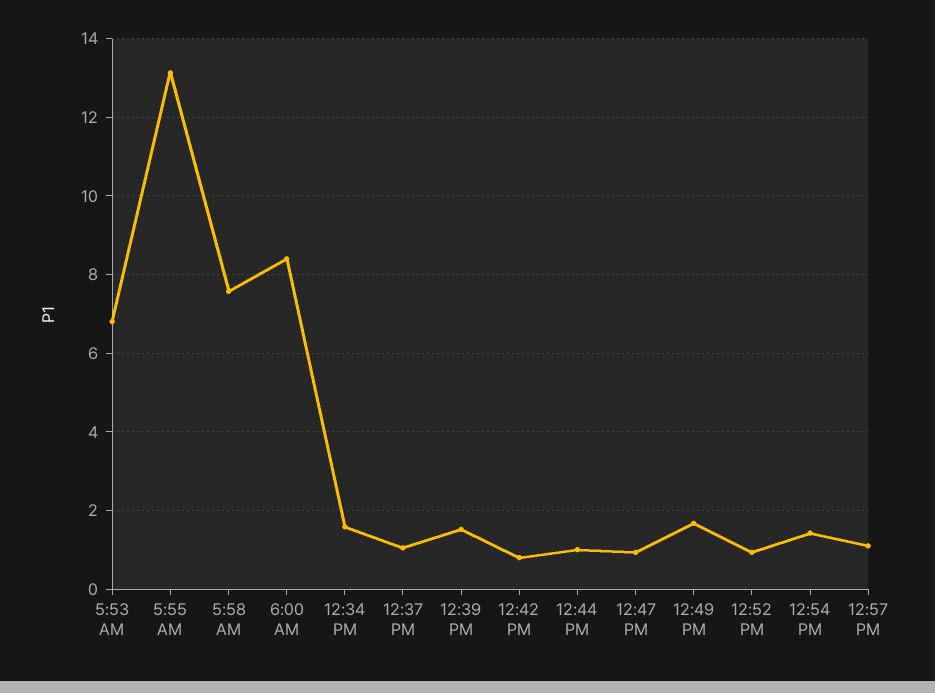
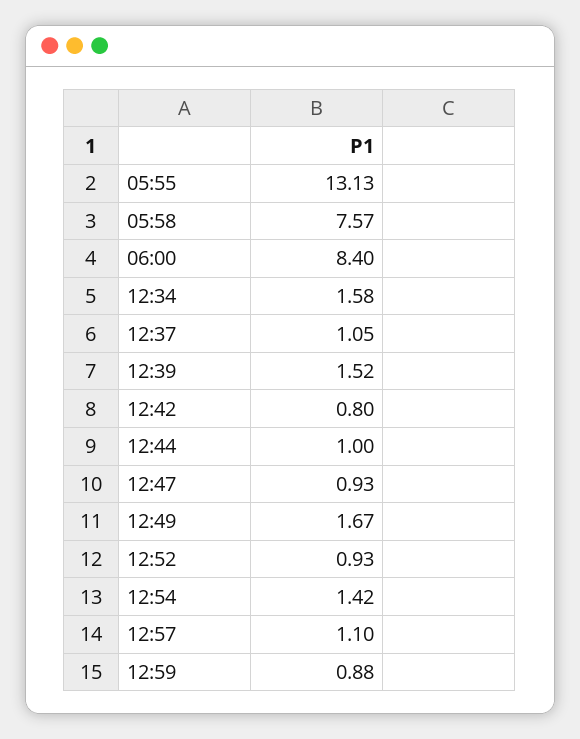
5:53 AM: 6.8 -> none
12:59: none -> 0.88

